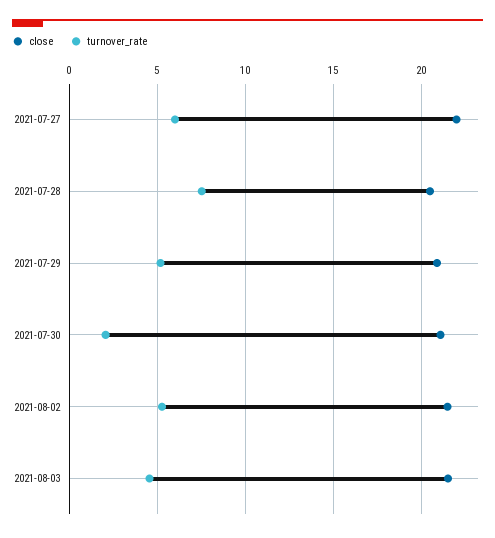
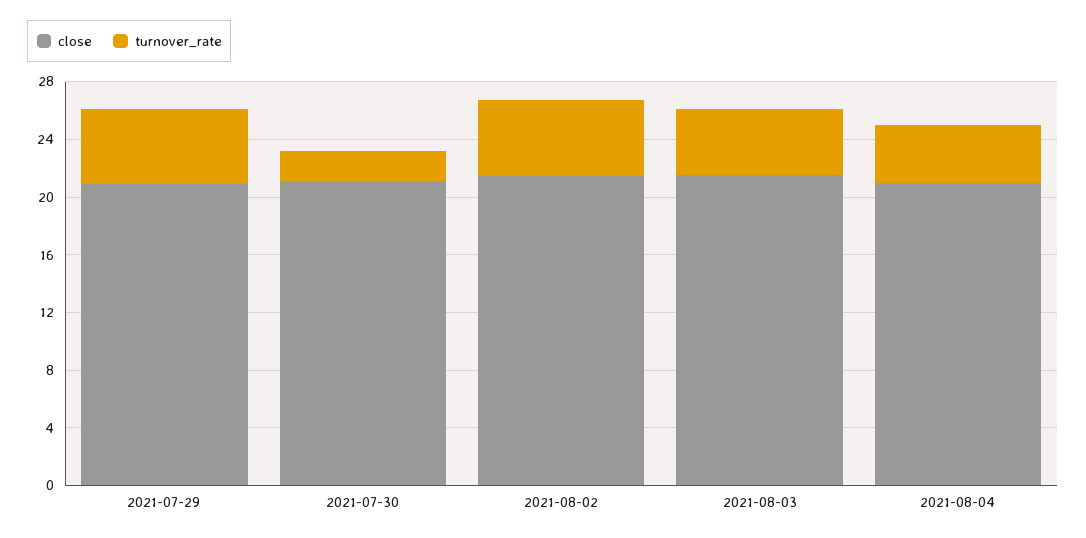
close, 2021-07-27: 22 -> none
turnover_rate, 2021-07-27: 6 -> none
close, 2021-07-28: 20.5 -> none
turnover_rate, 2021-07-28: 7.5 -> none
close, 2021-08-04: none -> 21
turnover_rate, 2021-08-04: none -> 4

